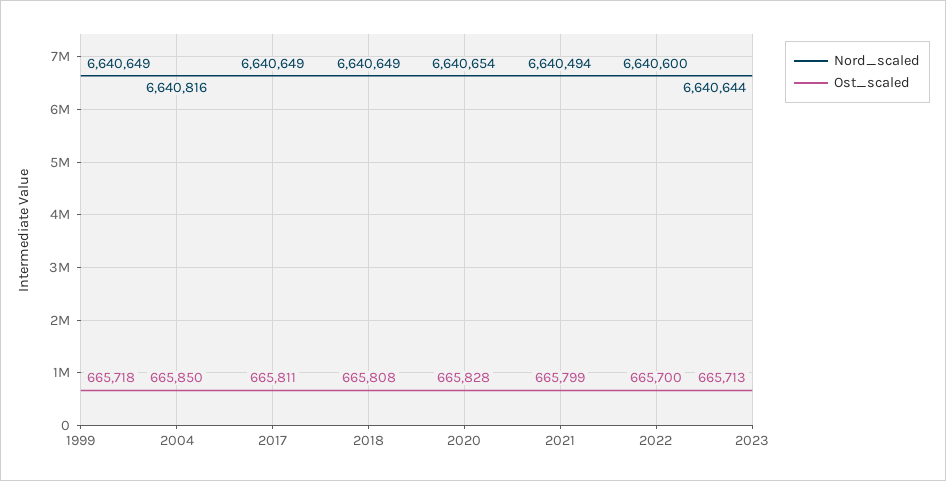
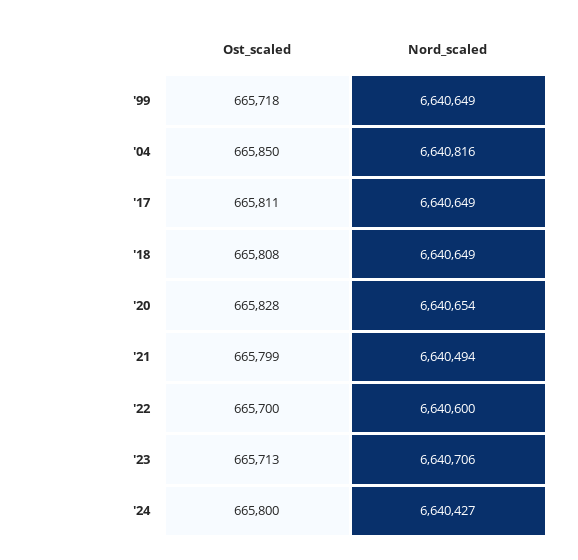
Nord_scaled, 2023: 6640644 -> 6640706
Ost_scaled, '24: none -> 665800
Nord_scaled, '24: none -> 6640427

